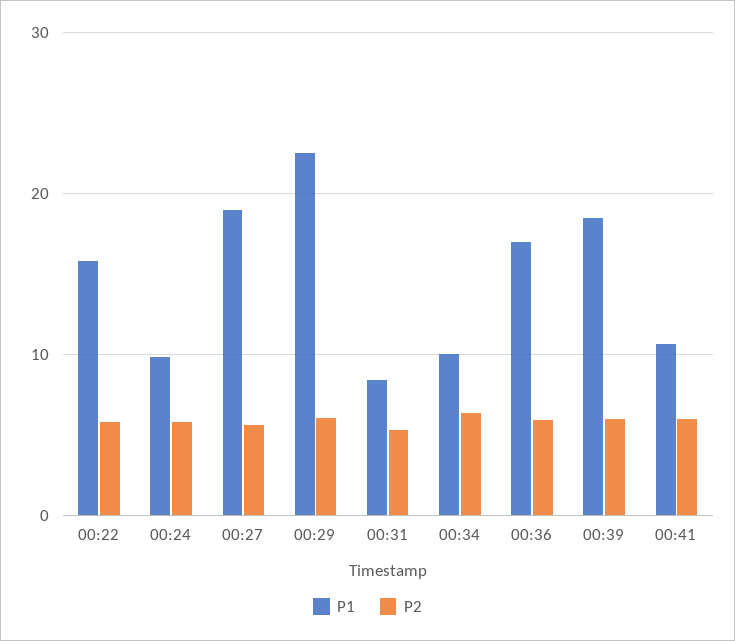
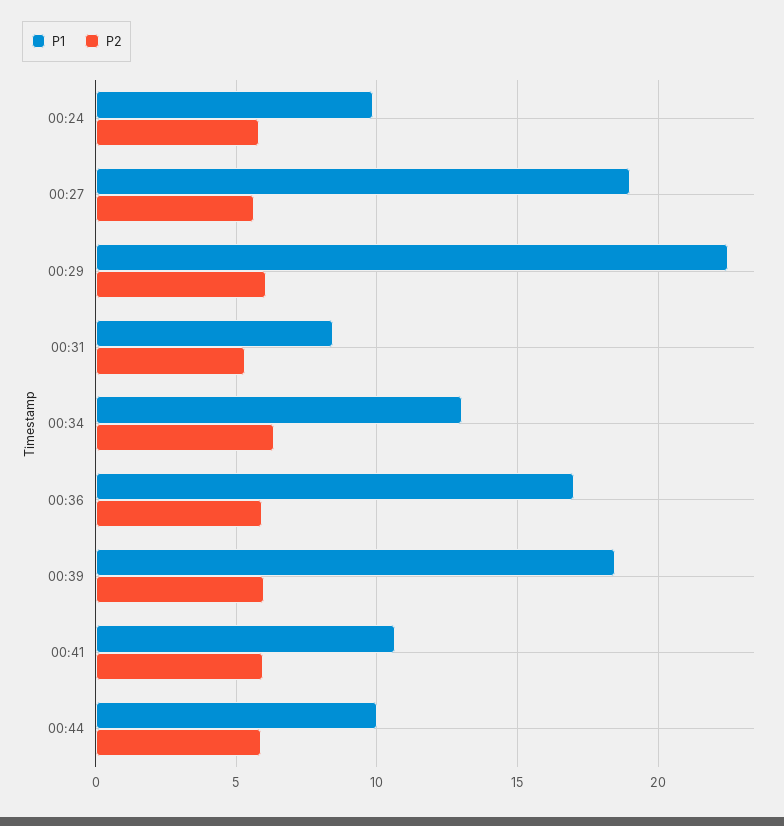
P1, 00:22: 16 -> none
P2, 00:22: 6 -> none
P1, 00:34: 10 -> 13
P1, 00:44: none -> 10
P2, 00:44: none -> 6

